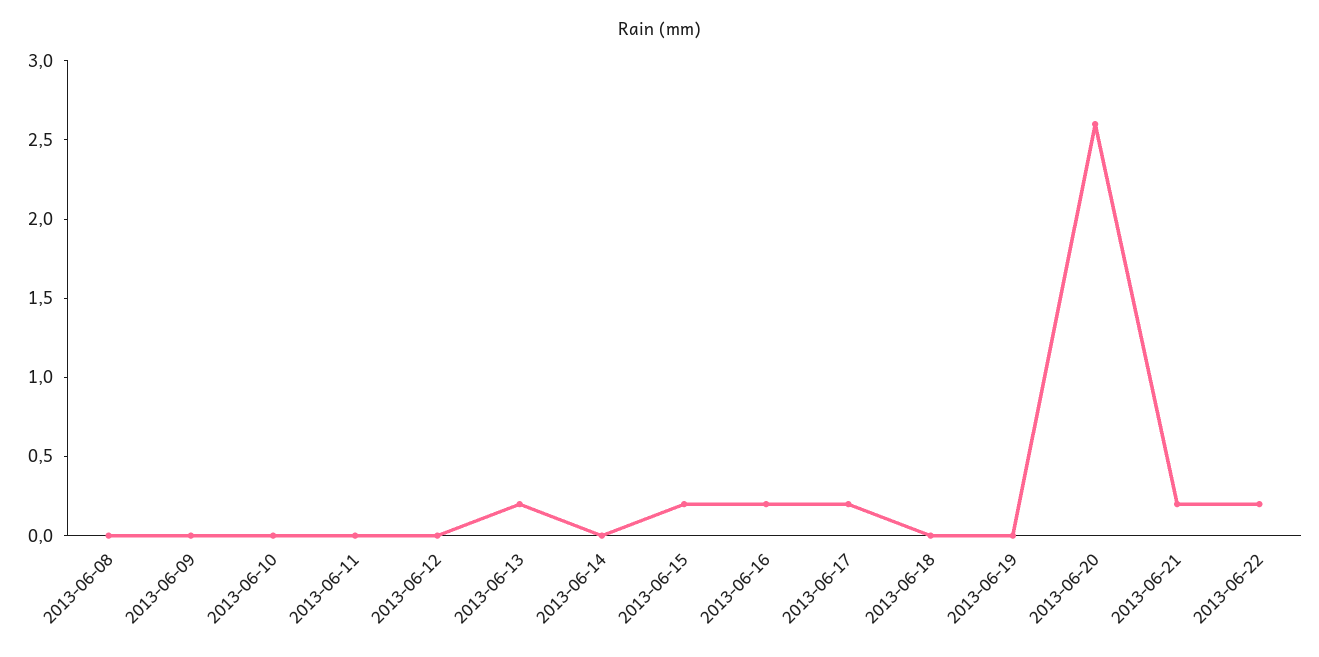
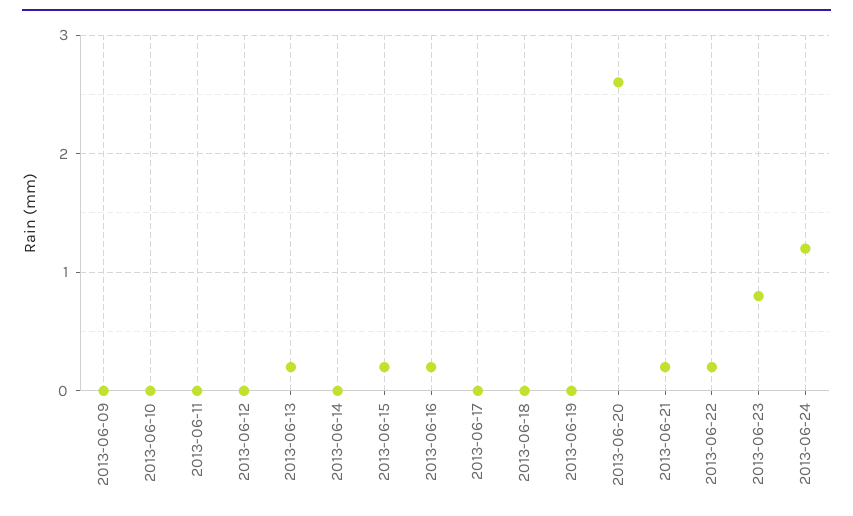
2013-06-08: 0 -> none
2013-06-17: 0.2 -> 0
2013-06-23: none -> 0.8
2013-06-24: none -> 1.2

